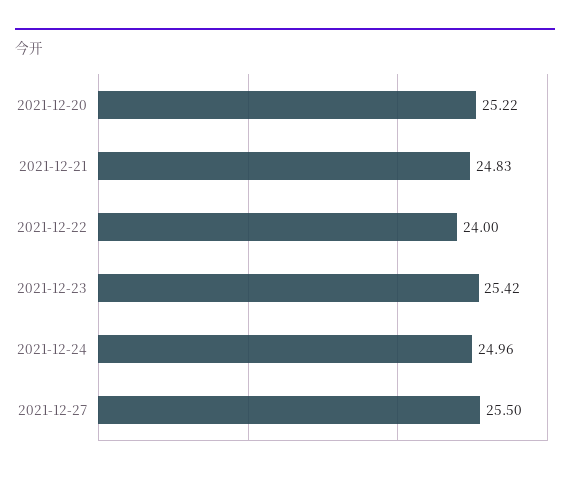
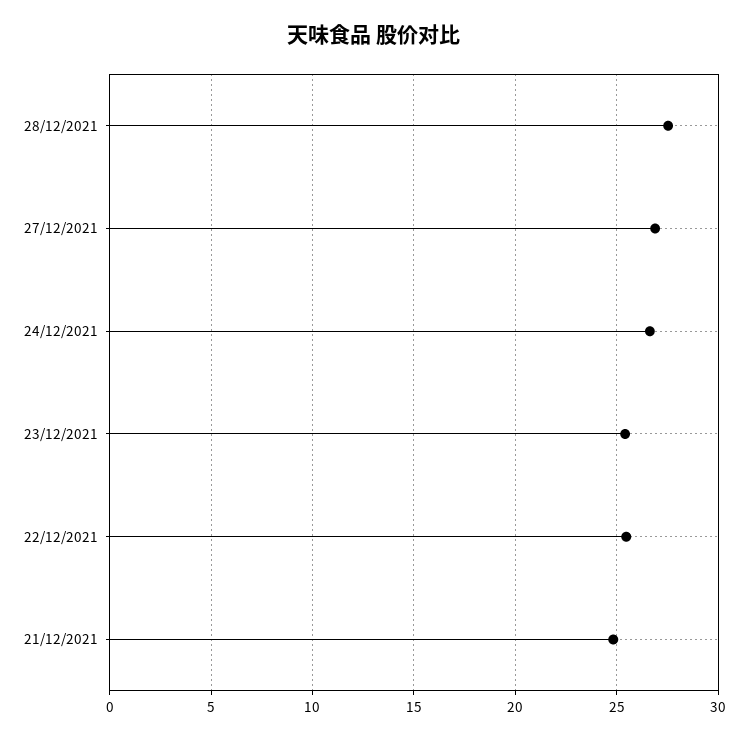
2021-12-20: 25.22 -> none
2021-12-22: 24 -> 25.5
2021-12-24: 24.96 -> 26.5
2021-12-27: 25.5 -> 27
28/12/2021: none -> 27.5

